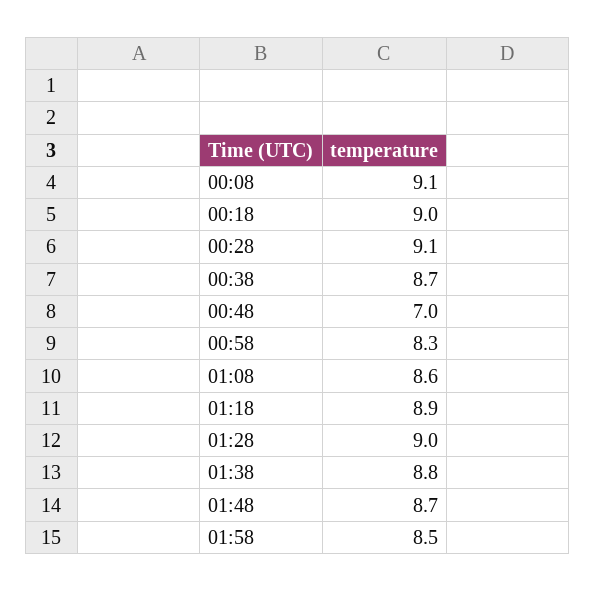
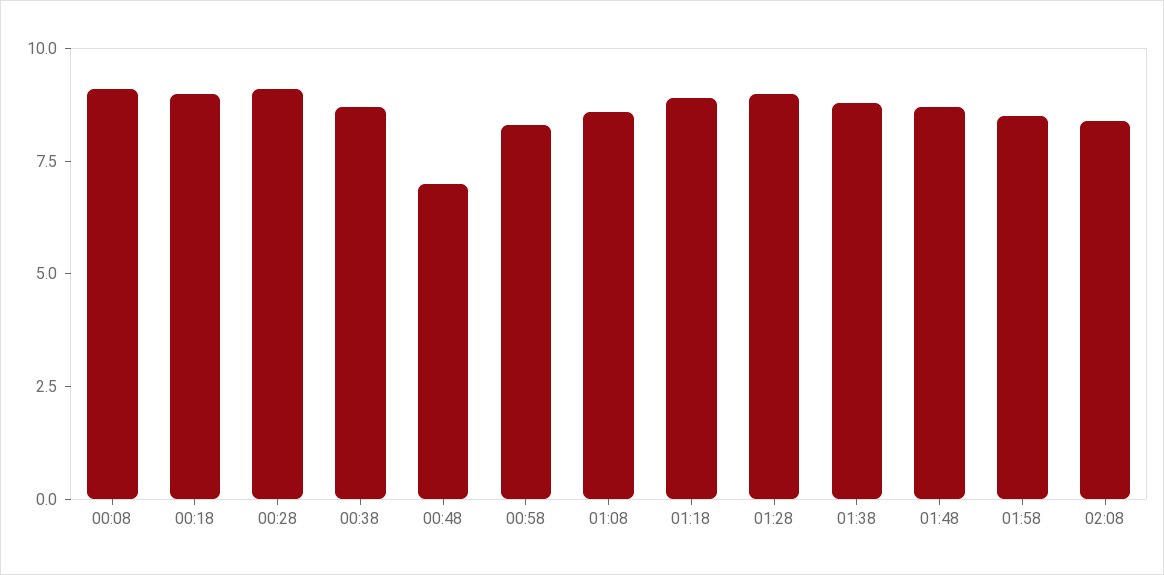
02:08: none -> 8.5

